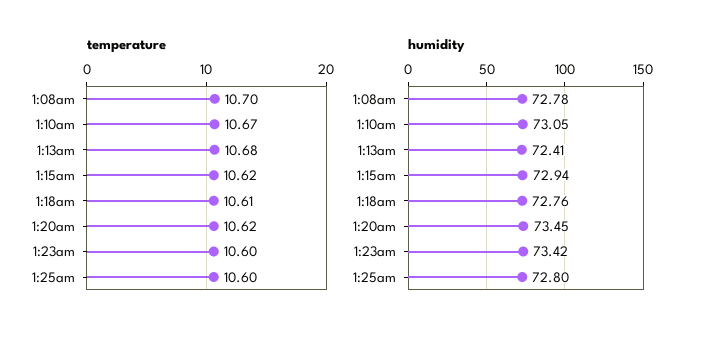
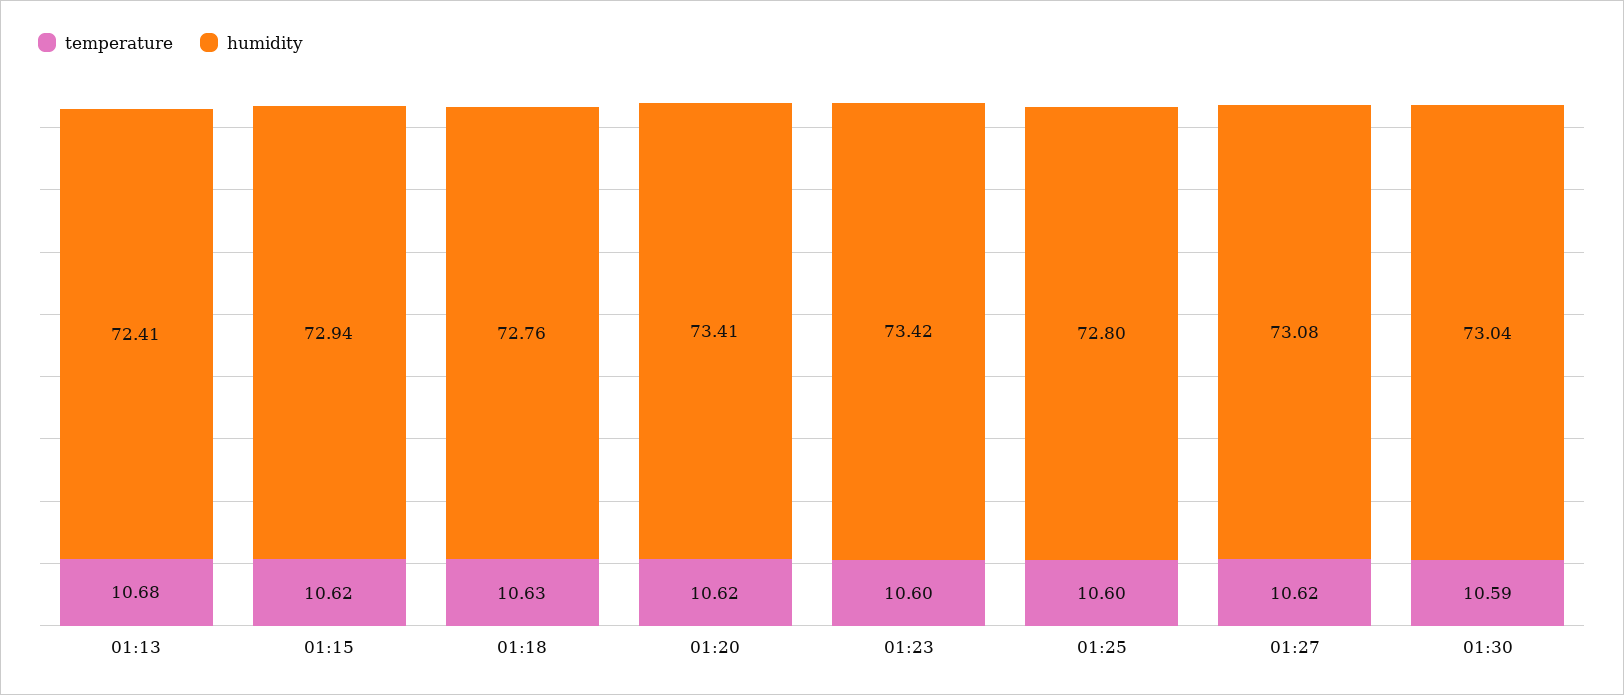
temperature, 1:08am: 10.7 -> none
temperature, 1:10am: 10.67 -> none
temperature, 1:18am: 10.61 -> 10.63
humidity, 1:08am: 72.78 -> none
humidity, 1:10am: 73.05 -> none
humidity, 1:20am: 73.45 -> 73.41
temperature, 01:27: none -> 10.62
humidity, 01:27: none -> 73.08
temperature, 01:30: none -> 10.59
humidity, 01:30: none -> 73.04

